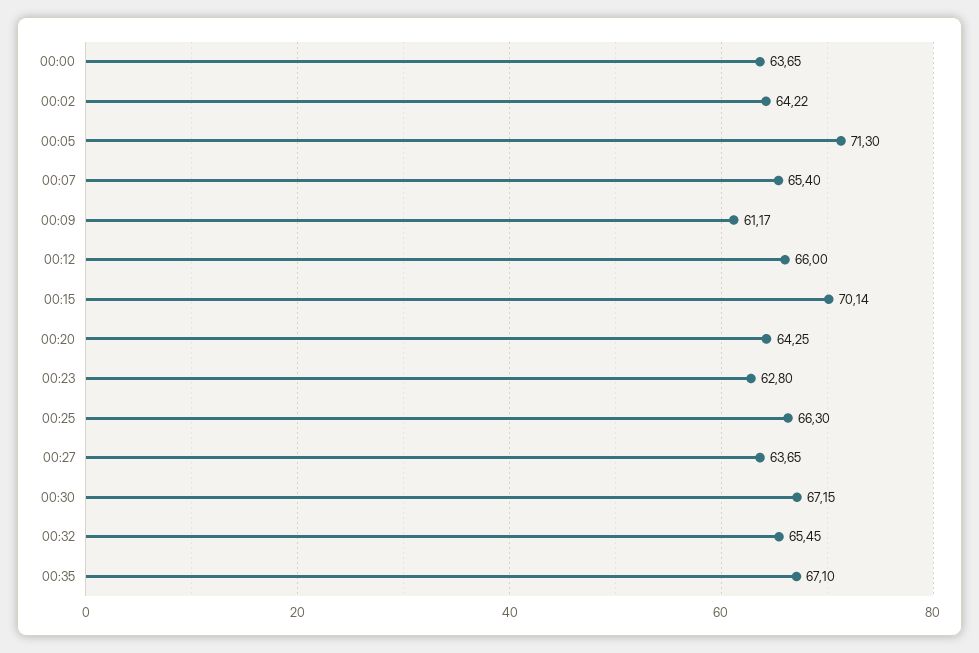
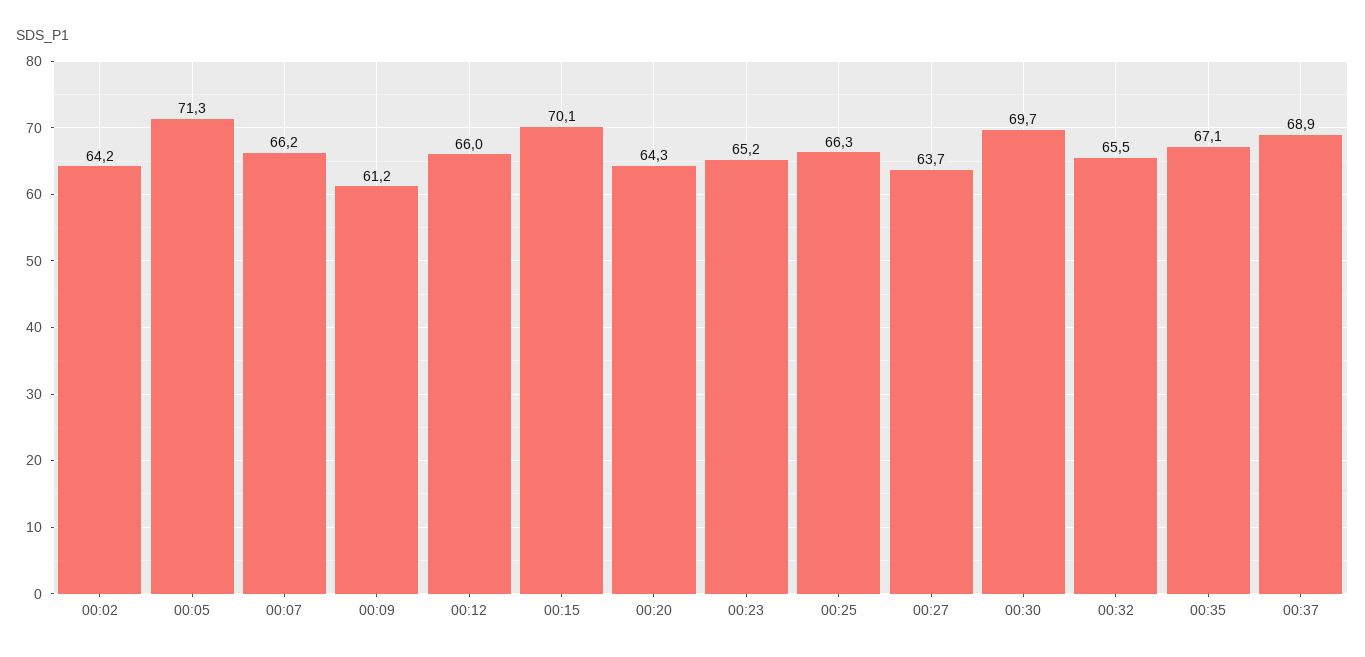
00:00: 63.65 -> none
00:07: 65.4 -> 66.2
00:23: 62.8 -> 65.2
00:30: 67.15 -> 69.7
00:37: none -> 68.9

